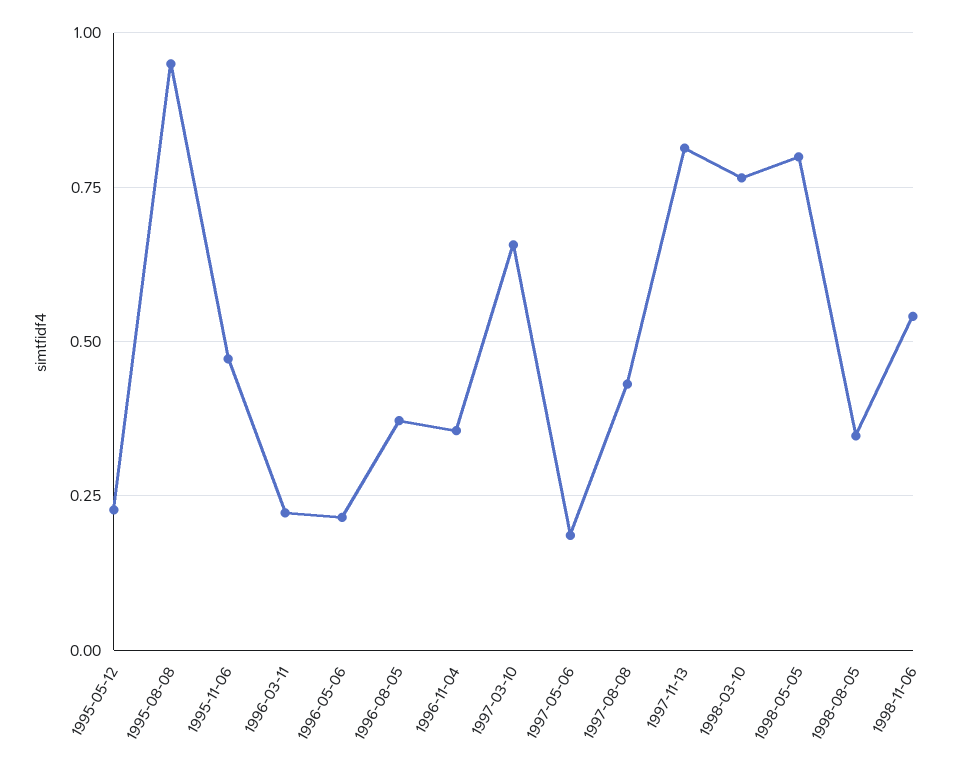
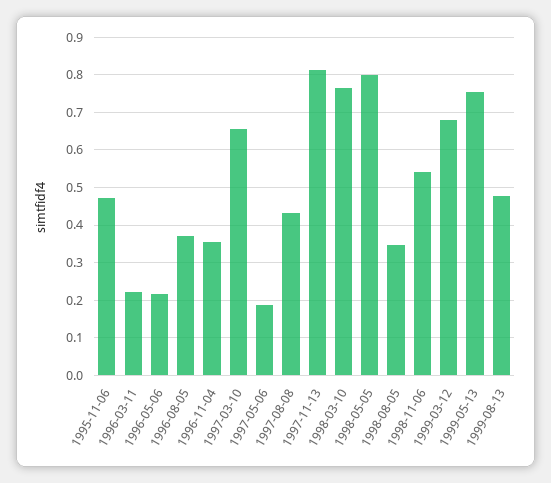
1995-05-12: 0.225 -> none
1995-08-08: 0.95 -> none
1999-03-12: none -> 0.68
1999-05-13: none -> 0.76
1999-08-13: none -> 0.48

